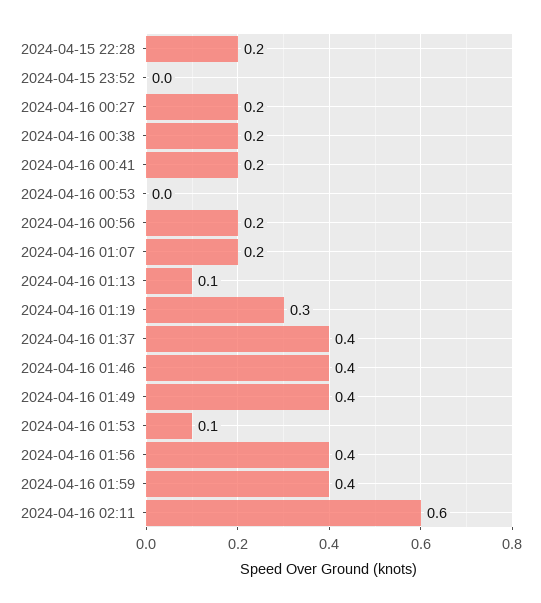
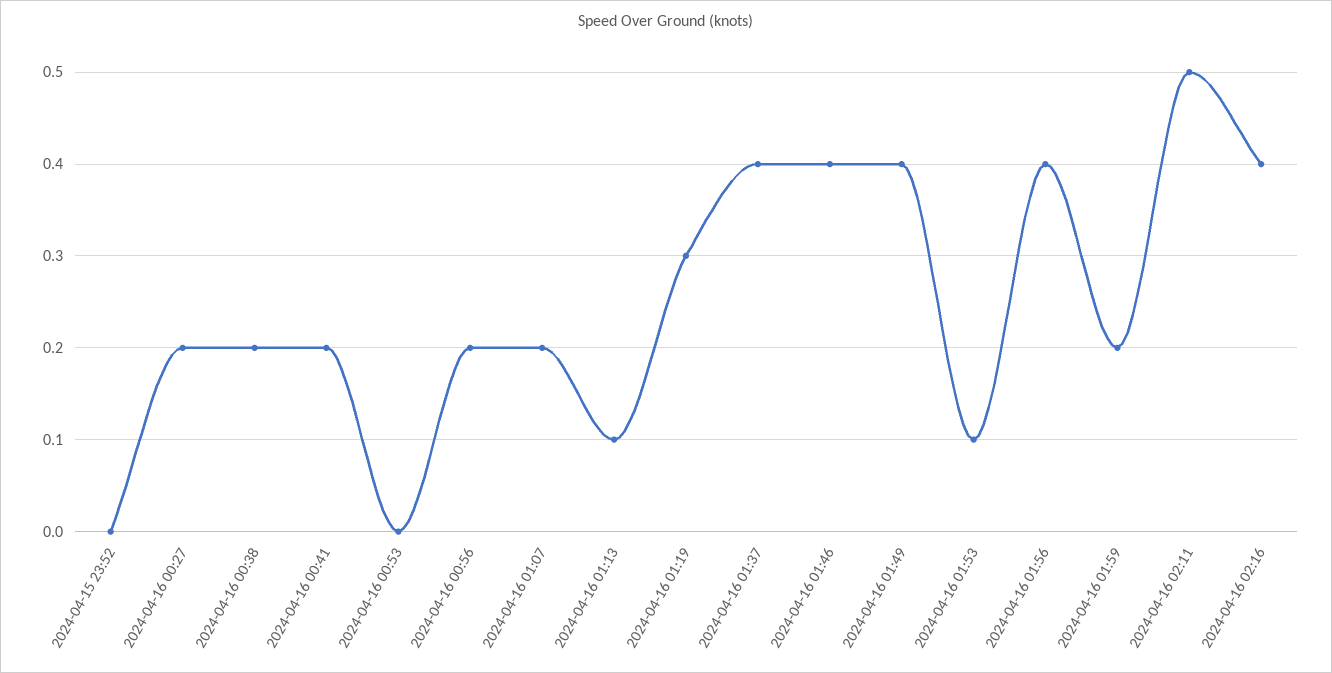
2024-04-15 22:28: 0.2 -> none
2024-04-16 01:59: 0.4 -> 0.2
2024-04-16 02:11: 0.6 -> 0.5
2024-04-16 02:16: none -> 0.4

